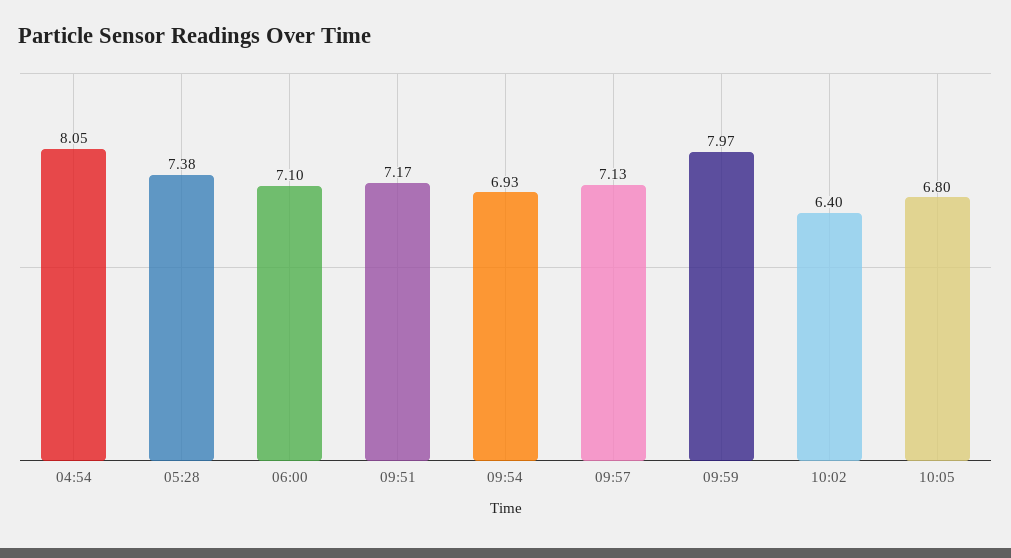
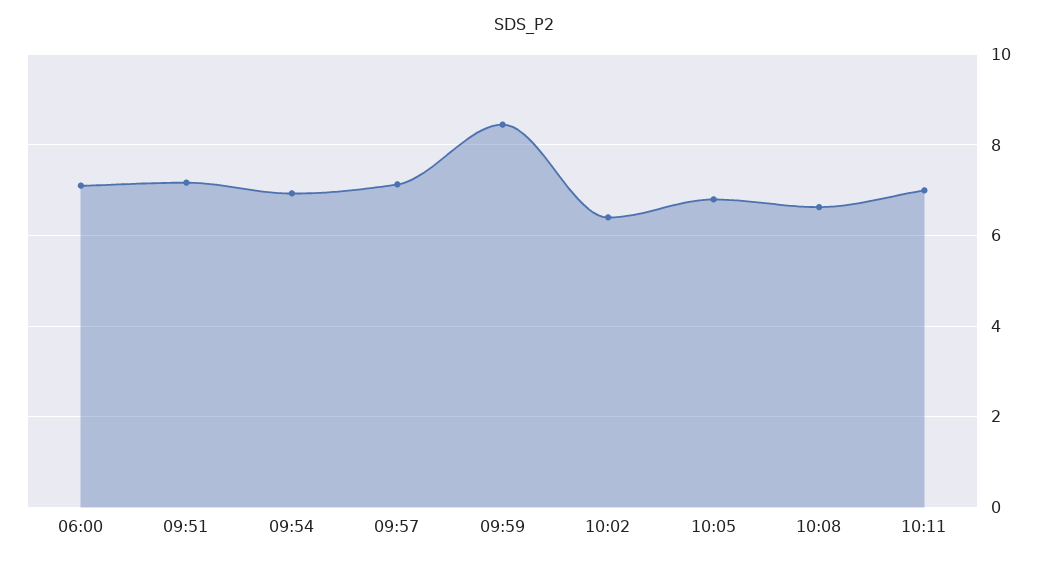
04:54: 8.05 -> none
05:28: 7.38 -> none
09:59: 7.97 -> 8.4
10:08: none -> 6.6
10:11: none -> 7

